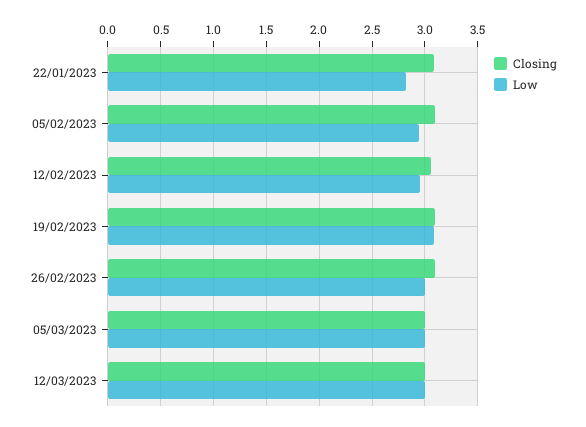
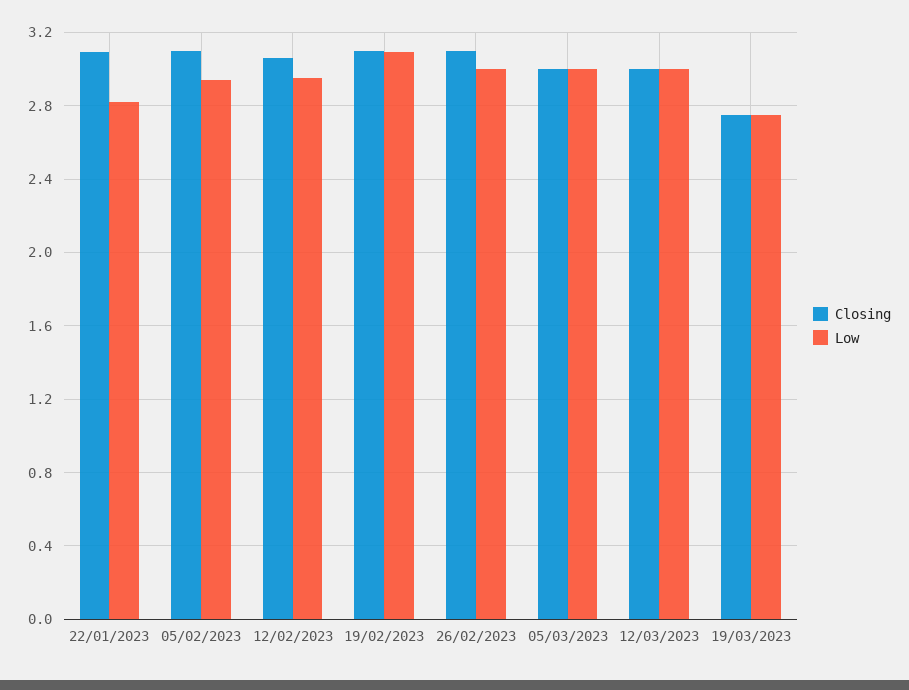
Closing, 19/03/2023: none -> 2.75
Low, 19/03/2023: none -> 2.75

